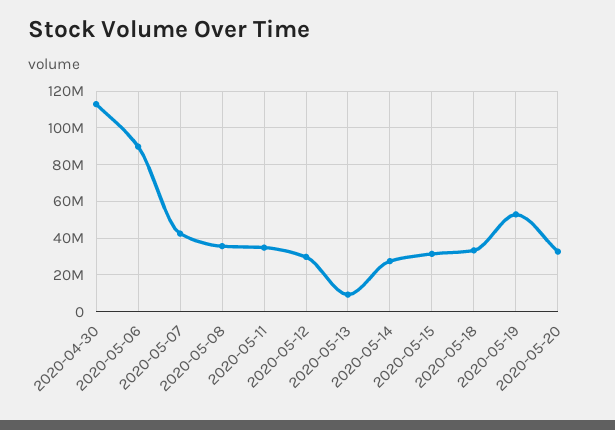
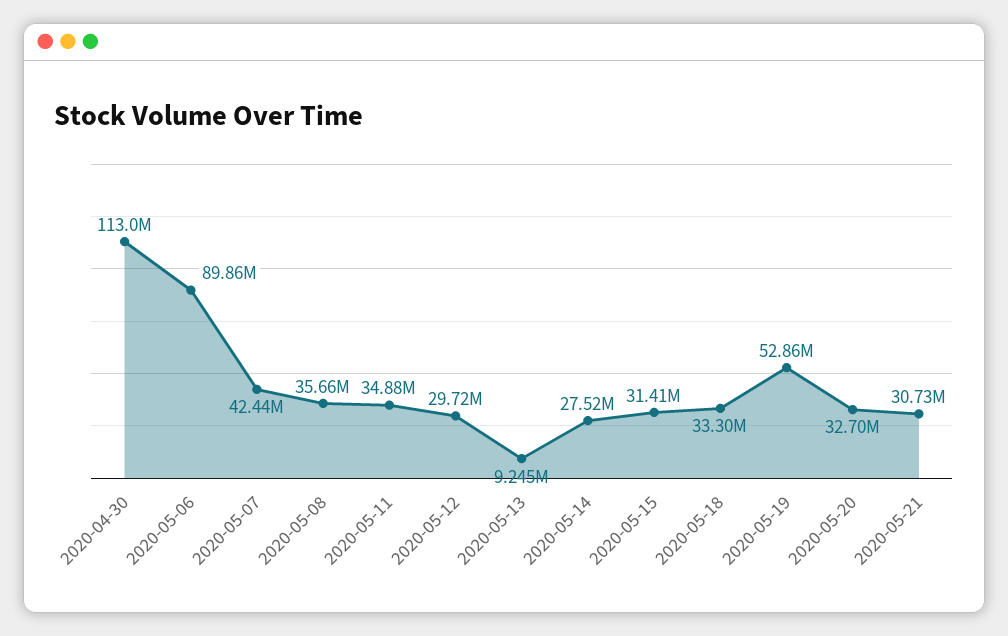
2020-05-21: none -> 30730000

